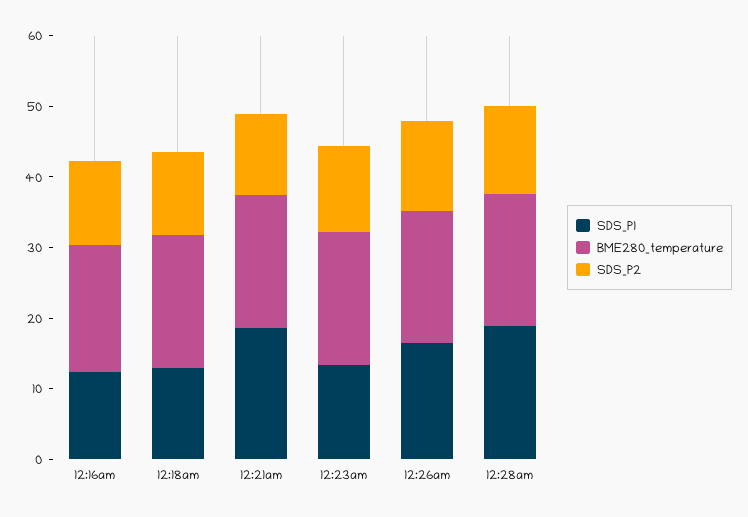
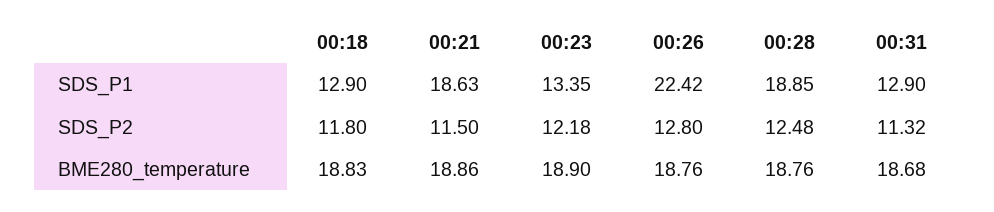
SDS_P1, 12:16am: 12 -> none
BME280_temperature, 12:16am: 18 -> none
SDS_P2, 12:16am: 12 -> none
SDS_P1, 12:26am: 16 -> 22.42
SDS_P1, 00:31: none -> 12.9
SDS_P2, 00:31: none -> 11.32
BME280_temperature, 00:31: none -> 18.68

